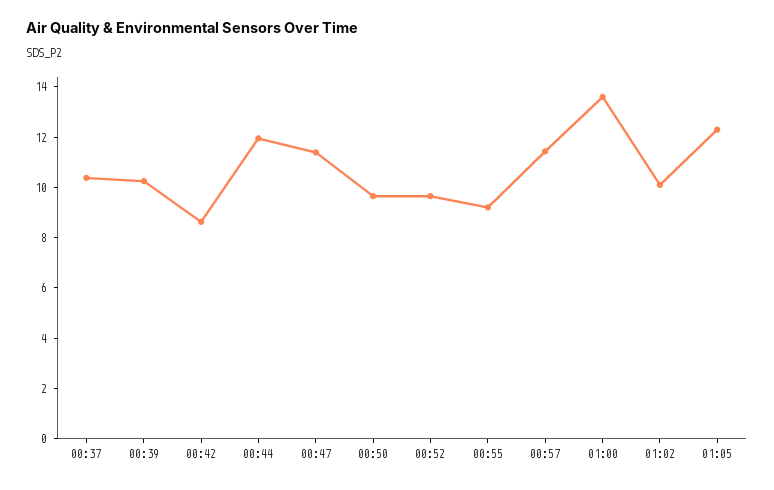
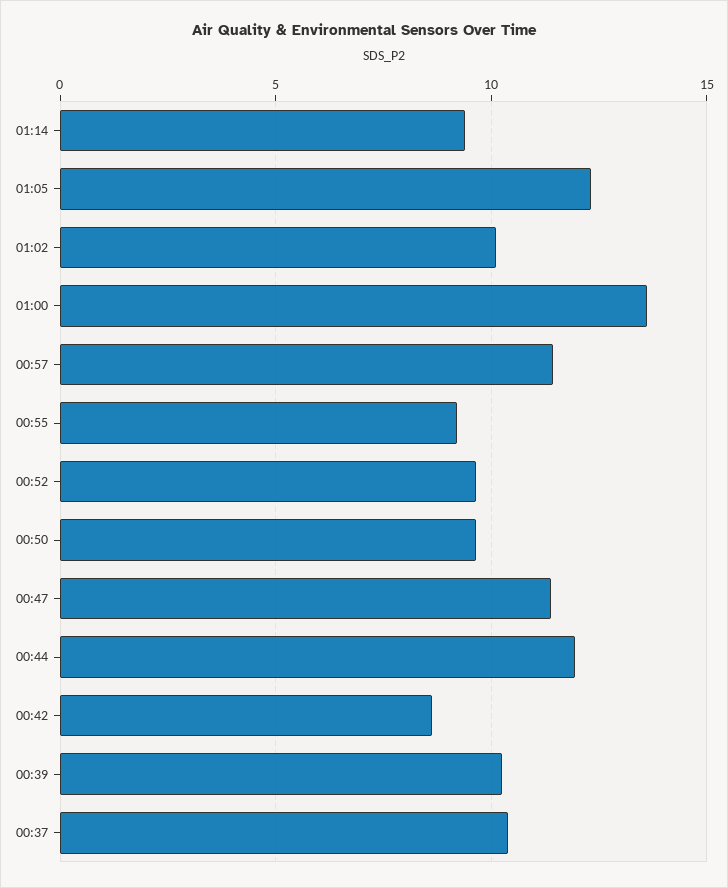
01:14: none -> 9.5

